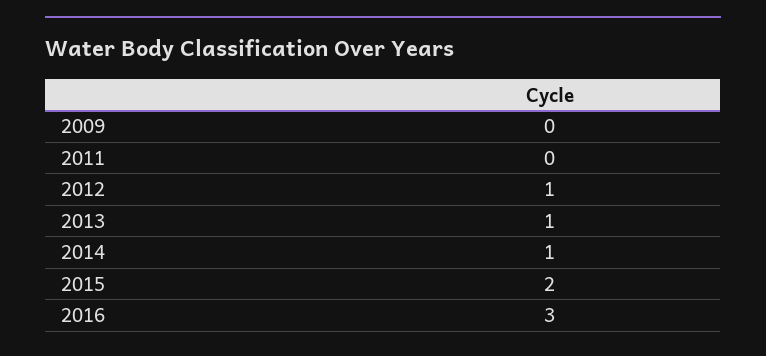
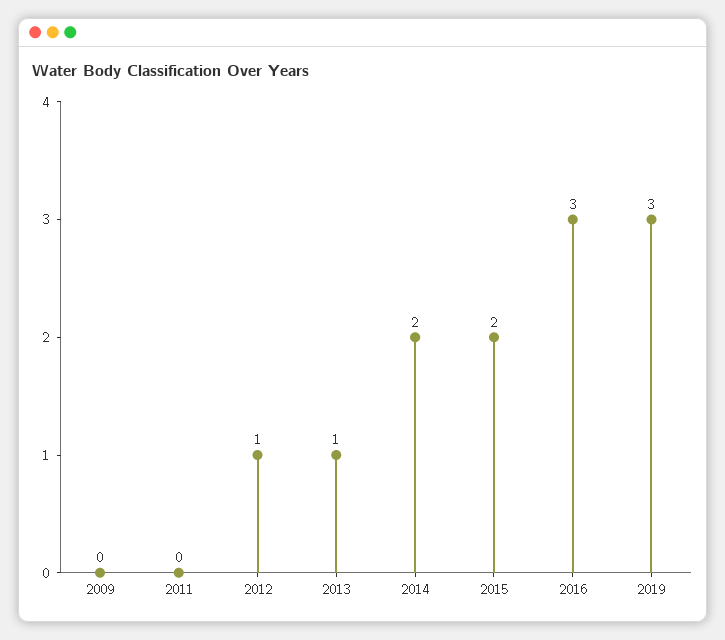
2014: 1 -> 2
2019: none -> 3

